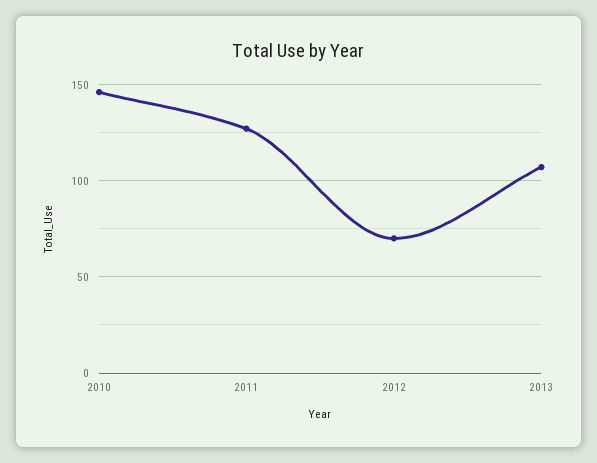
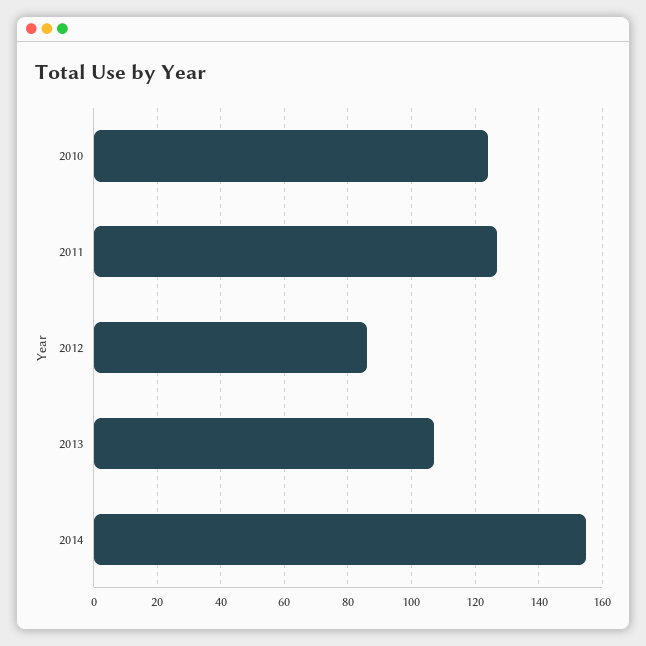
2010: 145 -> 125
2012: 70 -> 85
2014: none -> 155

